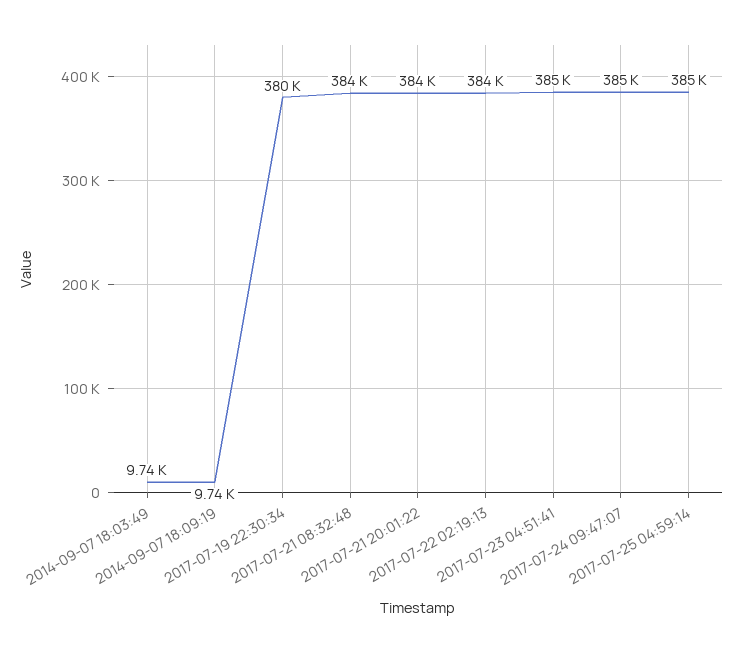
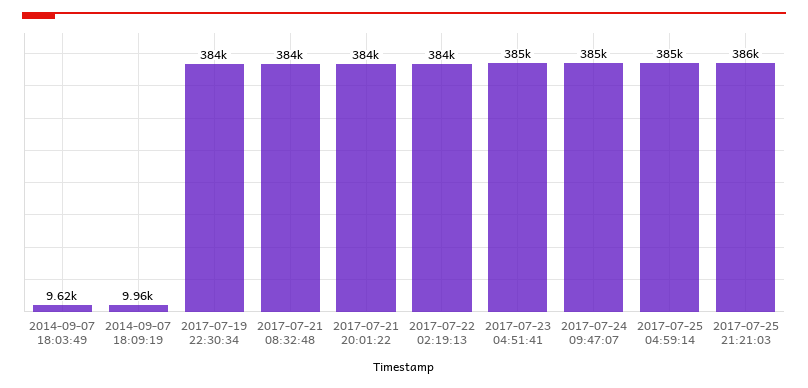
2014-09-07 18:03:49: 9740 -> 9620
2014-09-07 18:09:19: 9740 -> 9960
2017-07-19 22:30:34: 380000 -> 384000
2017-07-25 21:21:03: none -> 386000

